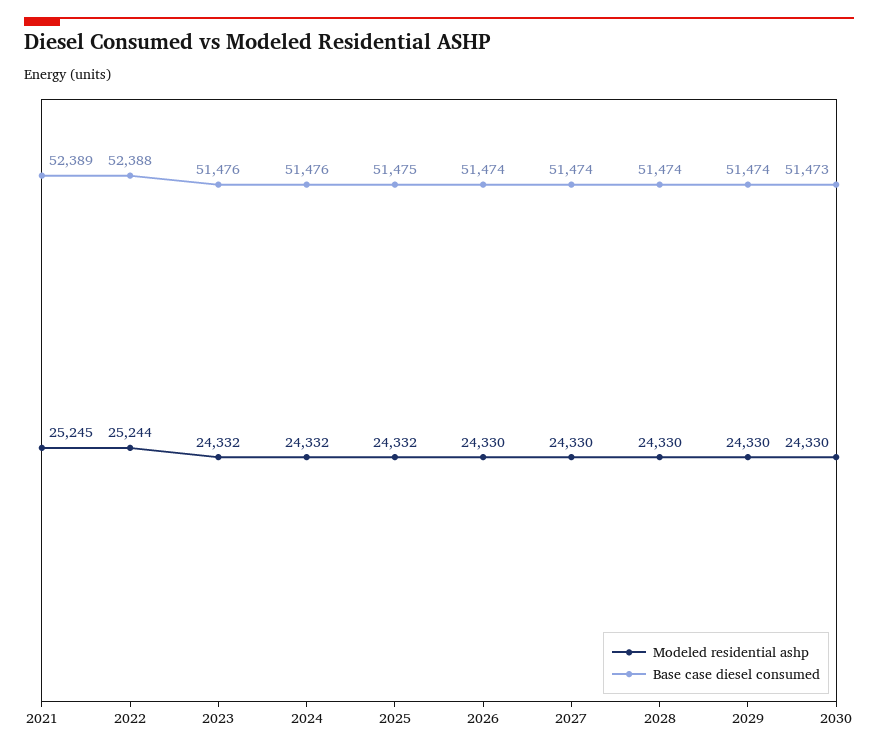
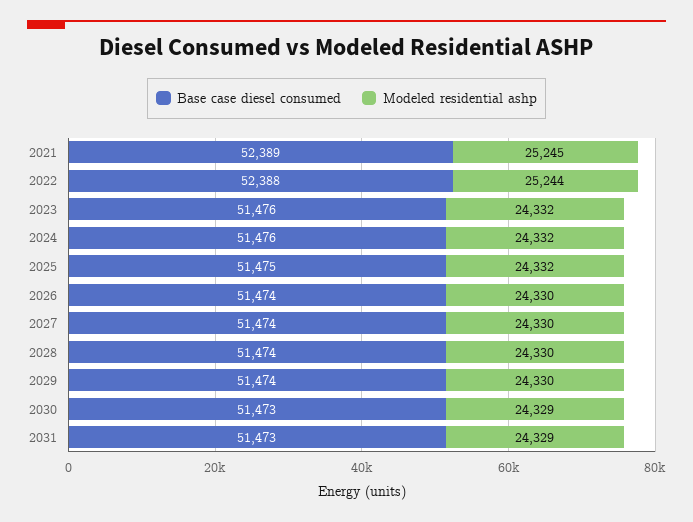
Modeled residential ashp, 2030: 24330 -> 24329
Base case diesel consumed, 2031: none -> 51473
Modeled residential ashp, 2031: none -> 24329

